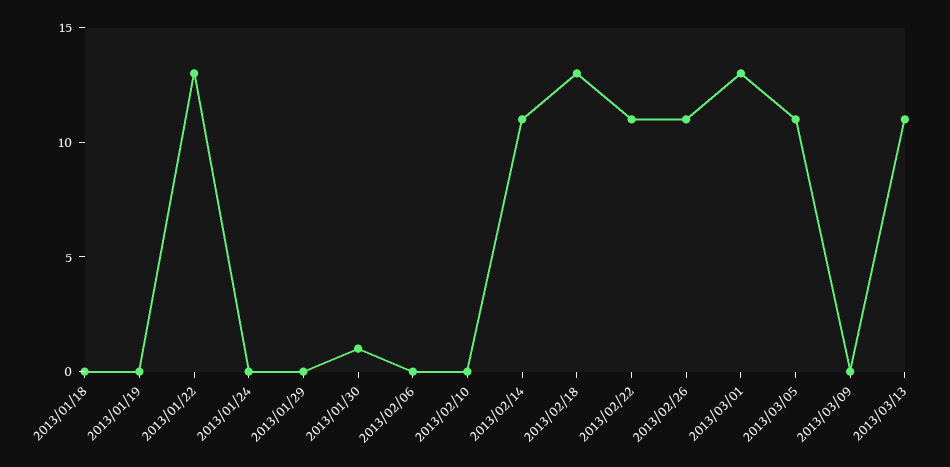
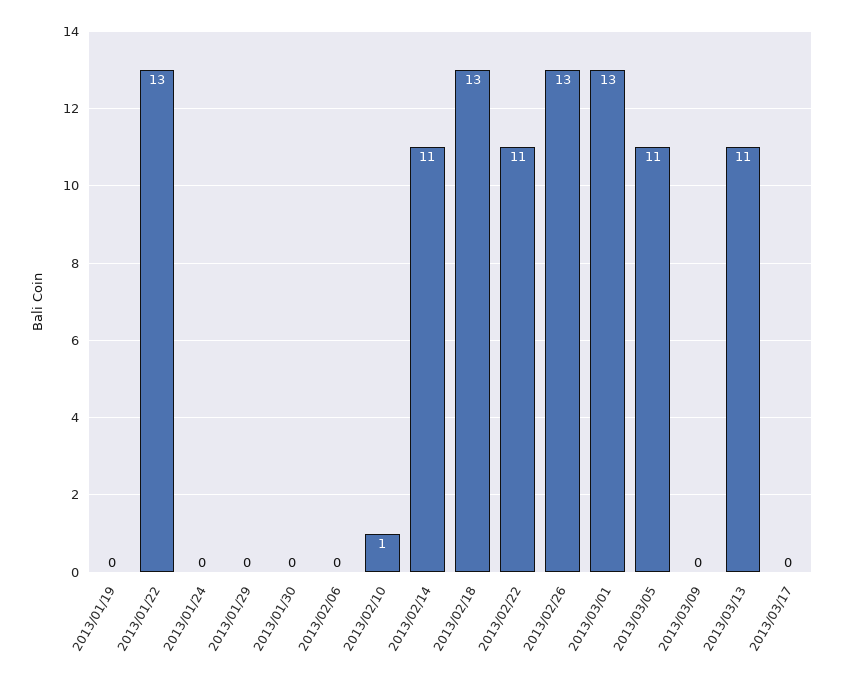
2013/01/18: 0 -> none
2013/01/30: 1 -> 0
2013/02/10: 0 -> 1
2013/02/26: 11 -> 13
2013/03/17: none -> 0

